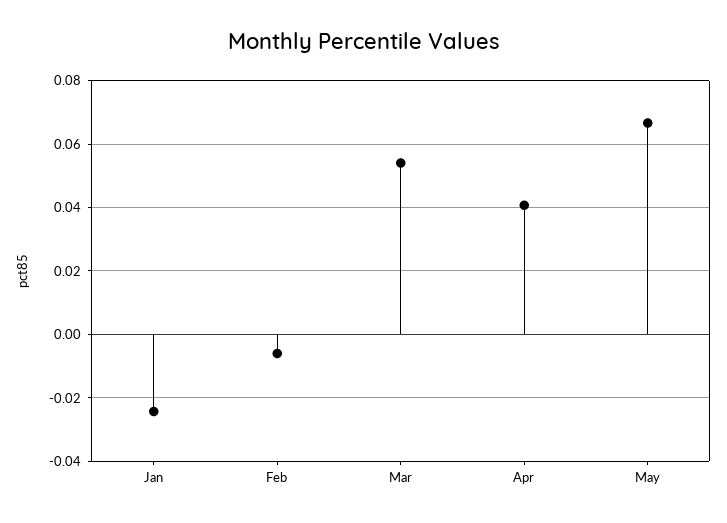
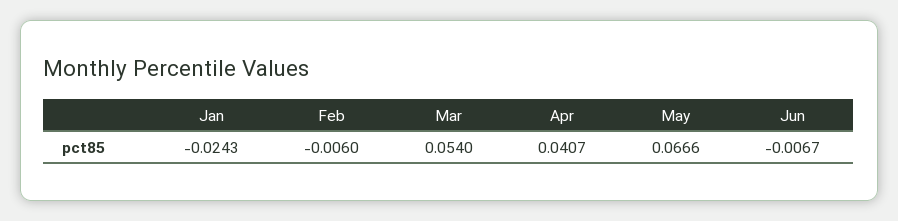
Jun: none -> -0.0067

